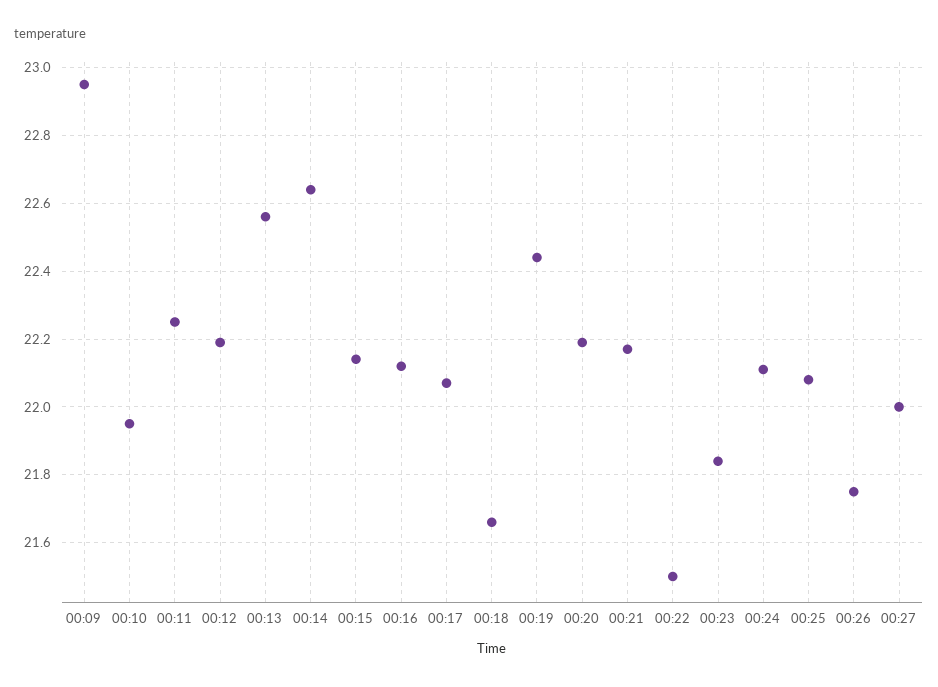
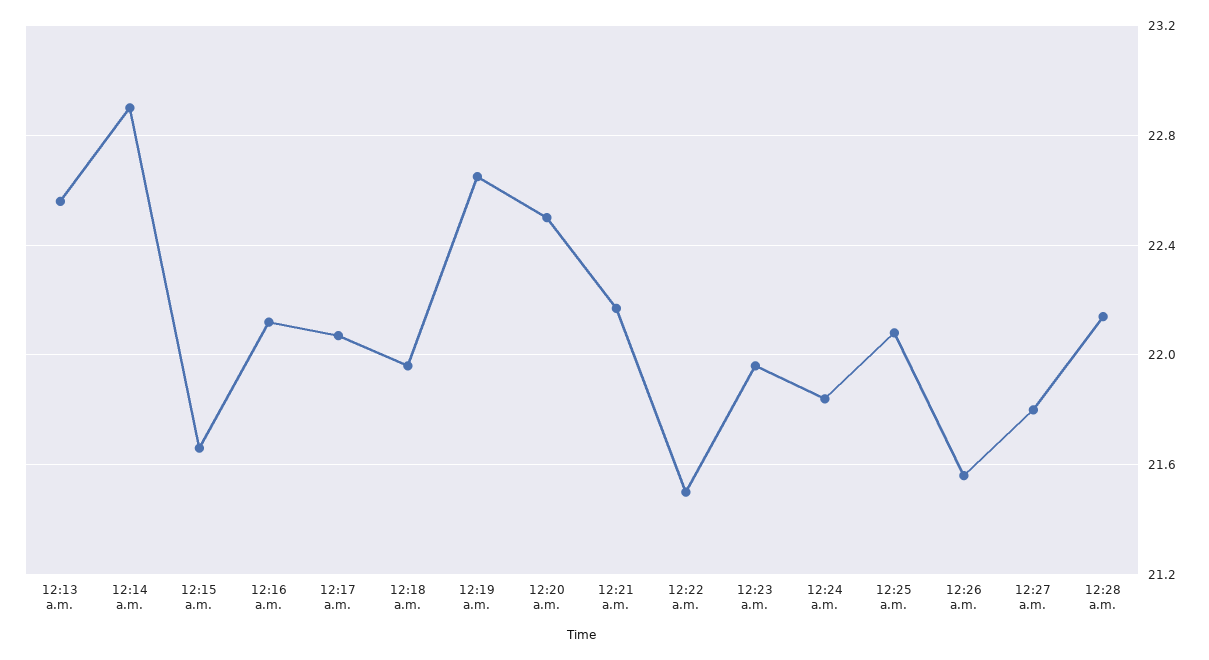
00:09: 22.95 -> none
00:10: 21.95 -> none
00:11: 22.25 -> none
00:12: 22.2 -> none
00:14: 22.65 -> 22.9
00:15: 22.15 -> 21.65
00:18: 21.65 -> 21.95
00:19: 22.45 -> 22.65
00:20: 22.2 -> 22.5
00:23: 21.85 -> 21.95
00:24: 22.1 -> 21.85
00:26: 21.75 -> 21.55
00:27: 22 -> 21.8
12:28 a.m.: none -> 22.15

